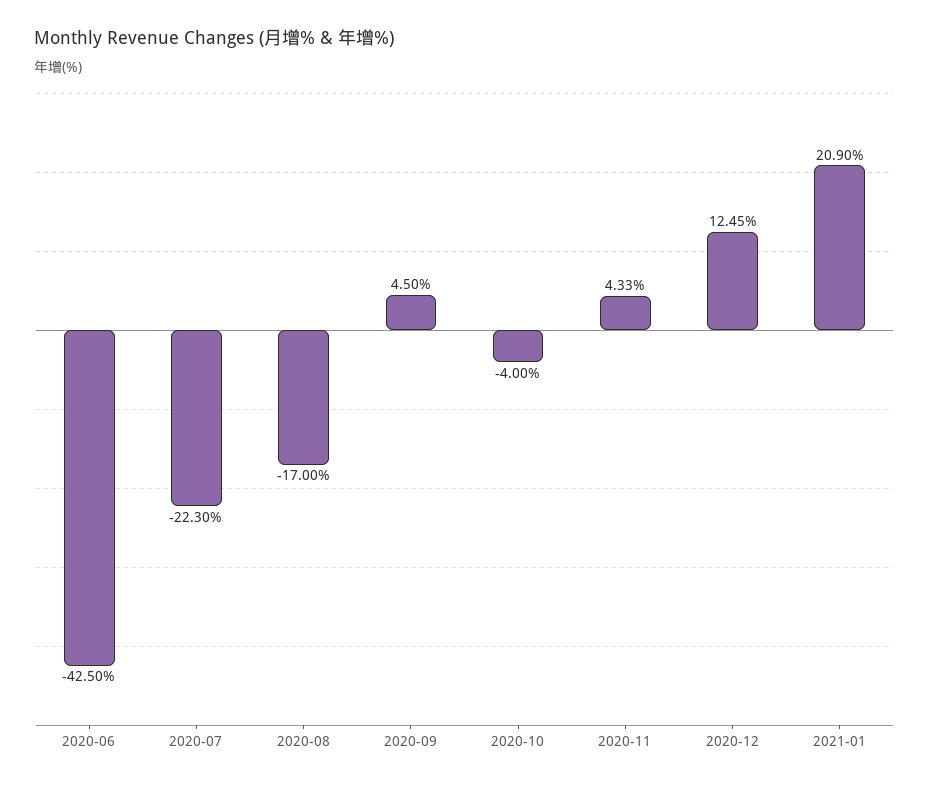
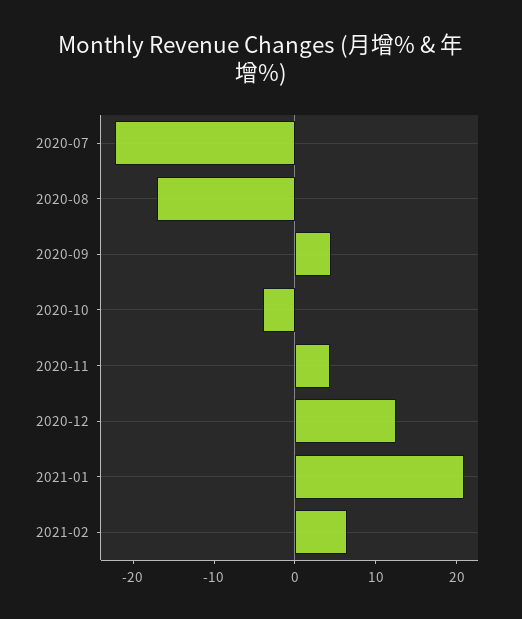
2020-06: -42.5 -> none
2021-02: none -> 6

